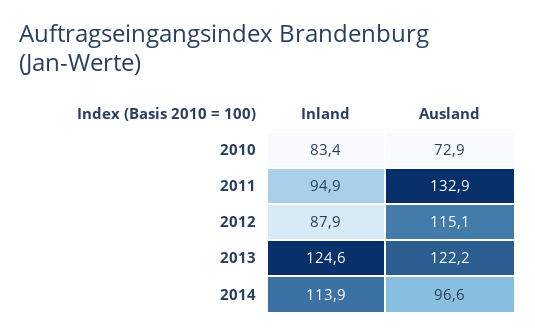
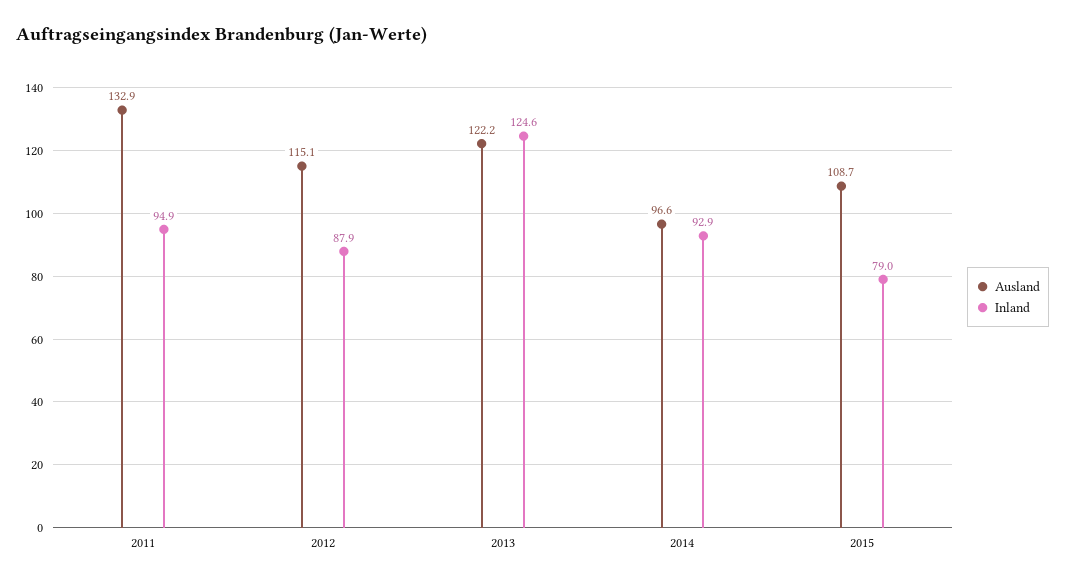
Inland, 2010: 83.4 -> none
Ausland, 2010: 72.9 -> none
Inland, 2014: 113.9 -> 92.9
Ausland, 2015: none -> 108.7
Inland, 2015: none -> 79

